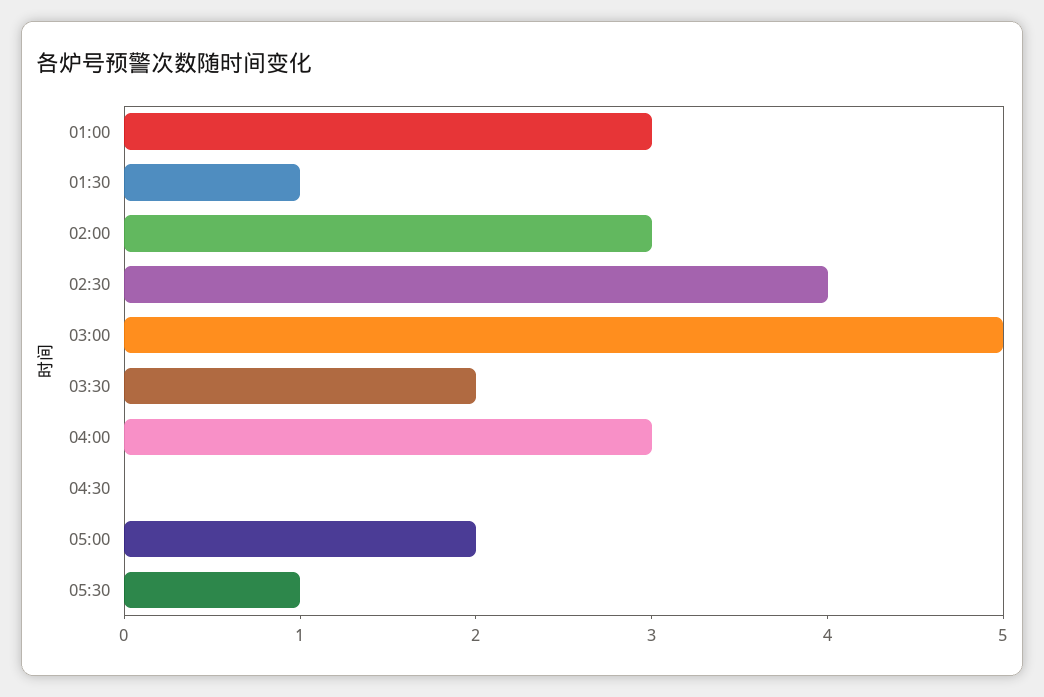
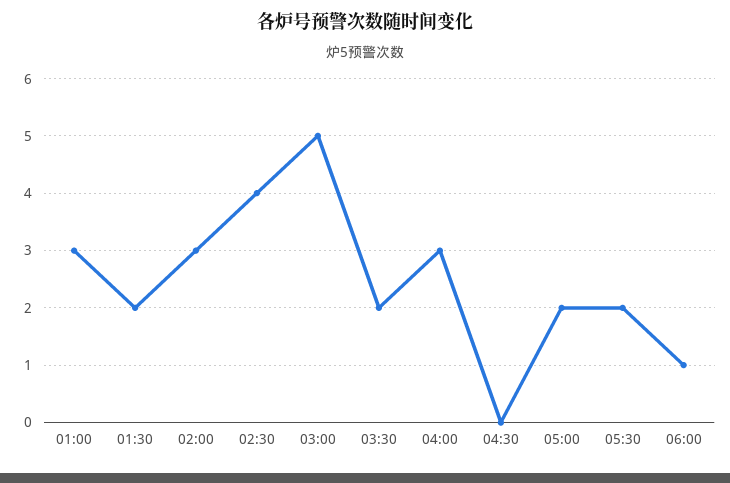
01:30: 1 -> 2
05:30: 1 -> 2
06:00: none -> 1

